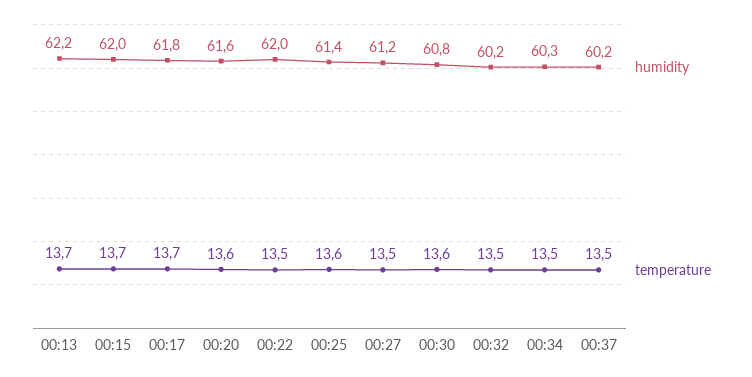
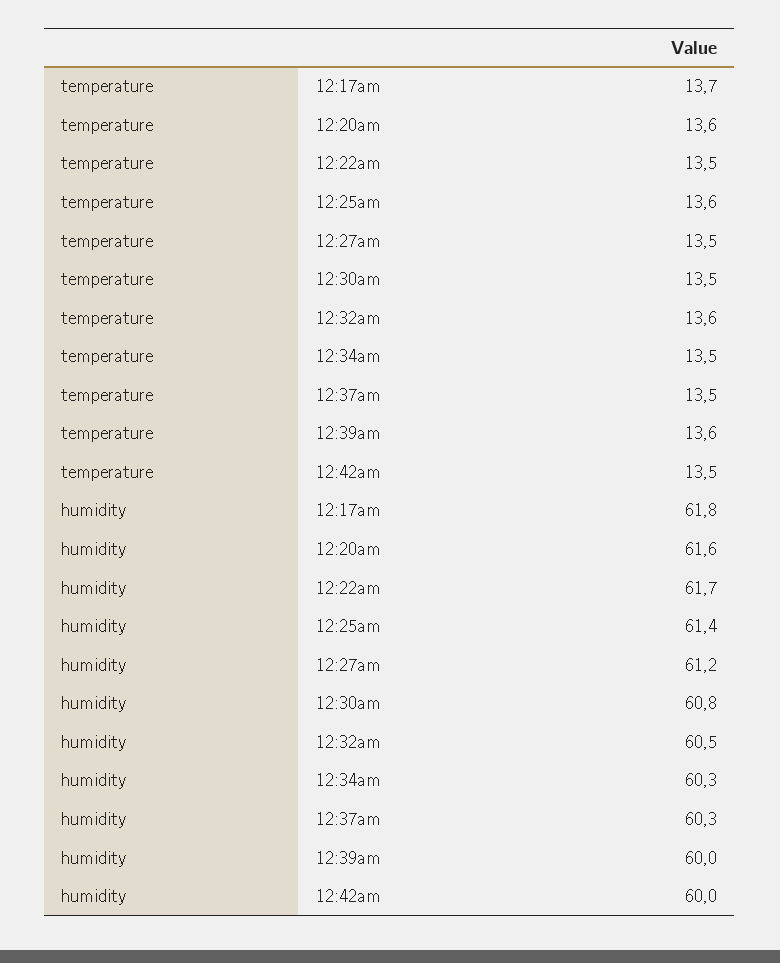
humidity, 00:13: 62.2 -> none
temperature, 00:13: 13.7 -> none
humidity, 00:15: 62 -> none
temperature, 00:15: 13.7 -> none
humidity, 00:22: 62 -> 61.7
temperature, 00:30: 13.6 -> 13.5
humidity, 00:32: 60.2 -> 60.5
temperature, 00:32: 13.5 -> 13.6
humidity, 00:37: 60.2 -> 60.3
temperature, 12:39am: none -> 13.6
temperature, 12:42am: none -> 13.5
humidity, 12:39am: none -> 60
humidity, 12:42am: none -> 60

